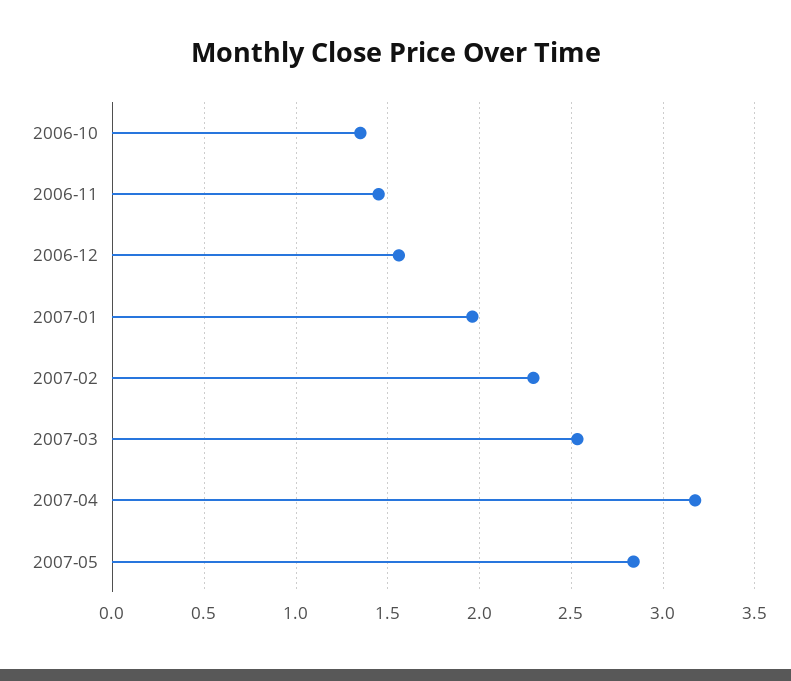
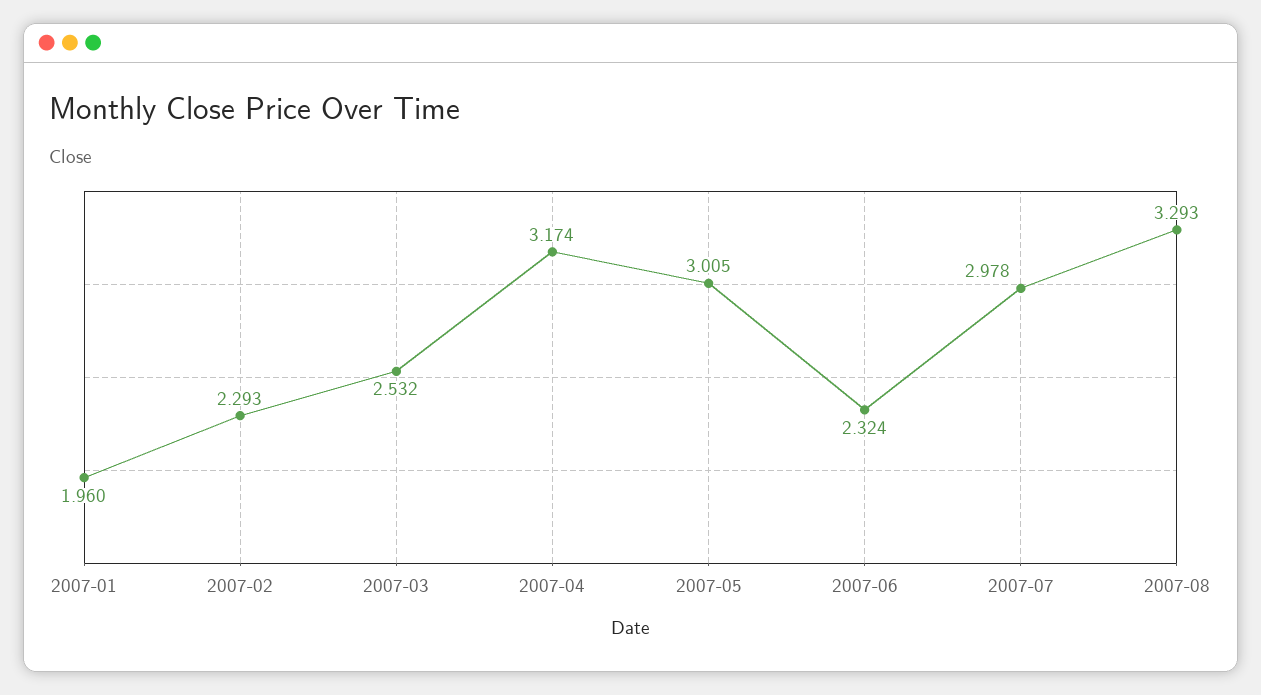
2006-10: 1.35 -> none
2006-11: 1.45 -> none
2006-12: 1.55 -> none
2007-05: 2.85 -> 3.005
2007-06: none -> 2.324
2007-07: none -> 2.978
2007-08: none -> 3.293

